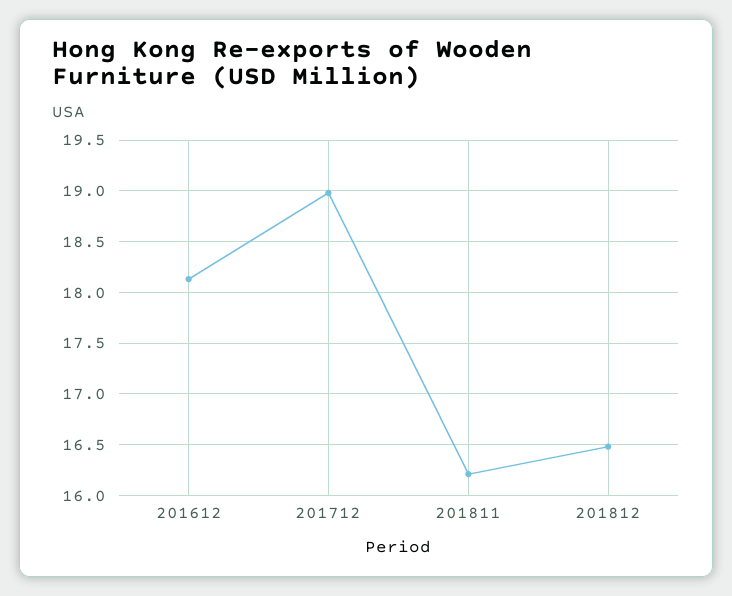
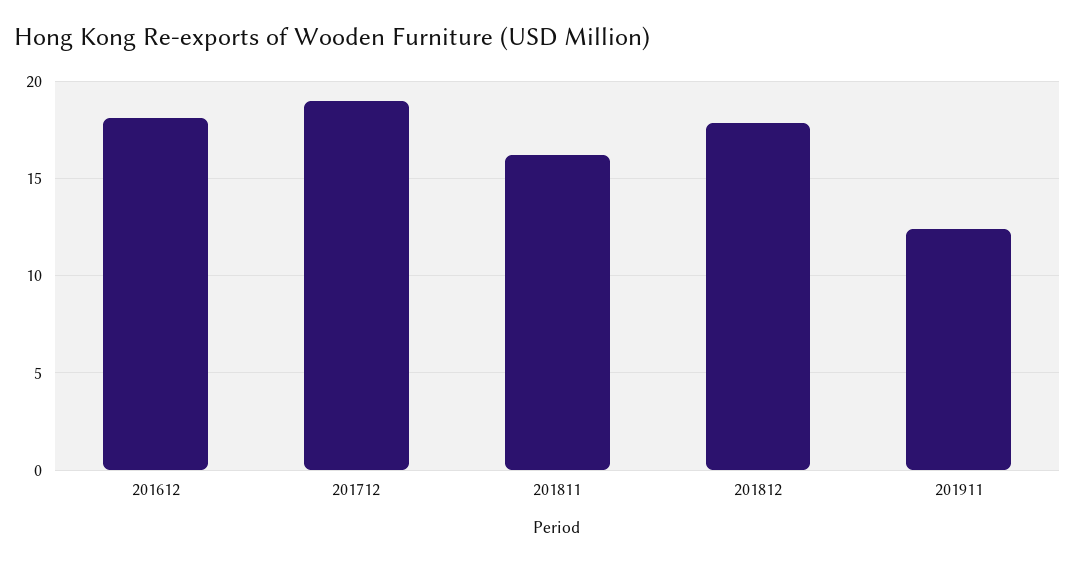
201812: 16.5 -> 18
201911: none -> 12.5

